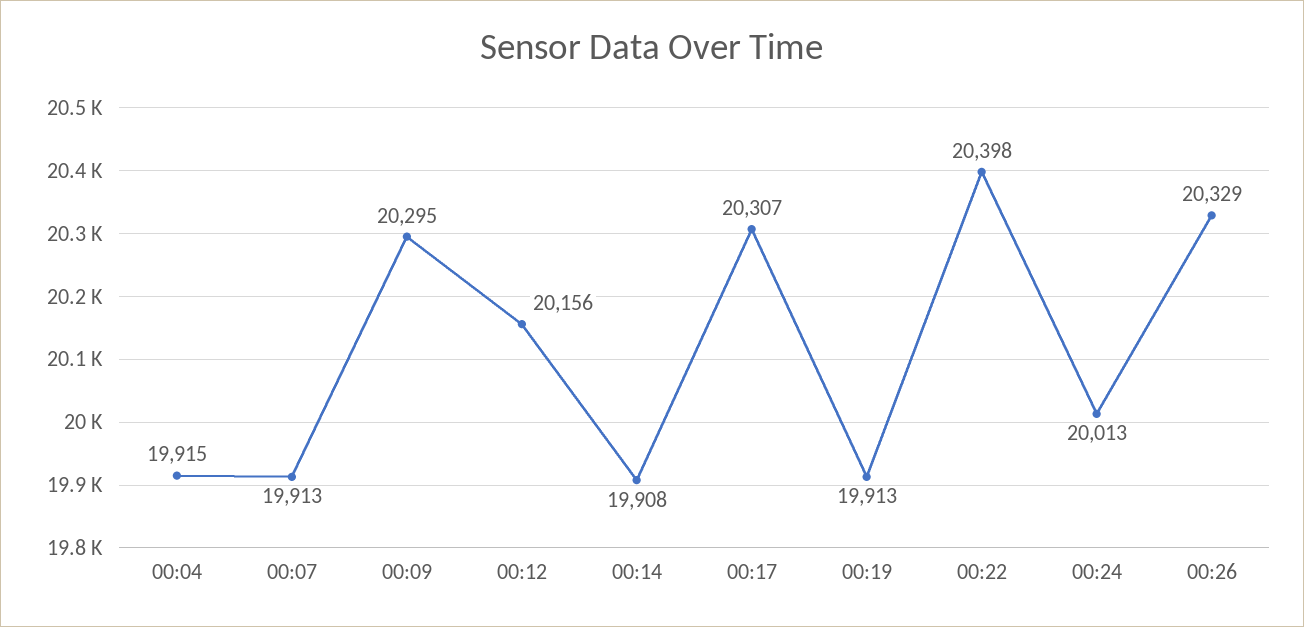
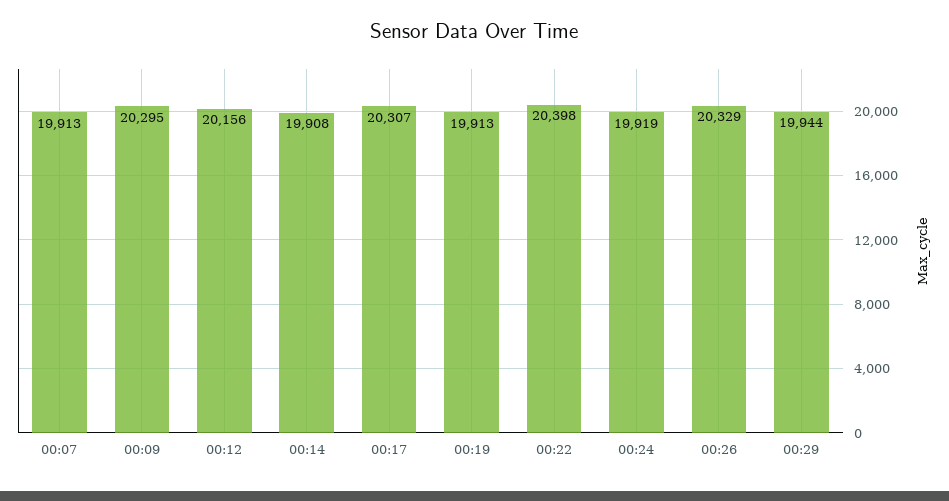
00:04: 19915 -> none
00:24: 20013 -> 19919
00:29: none -> 19944

